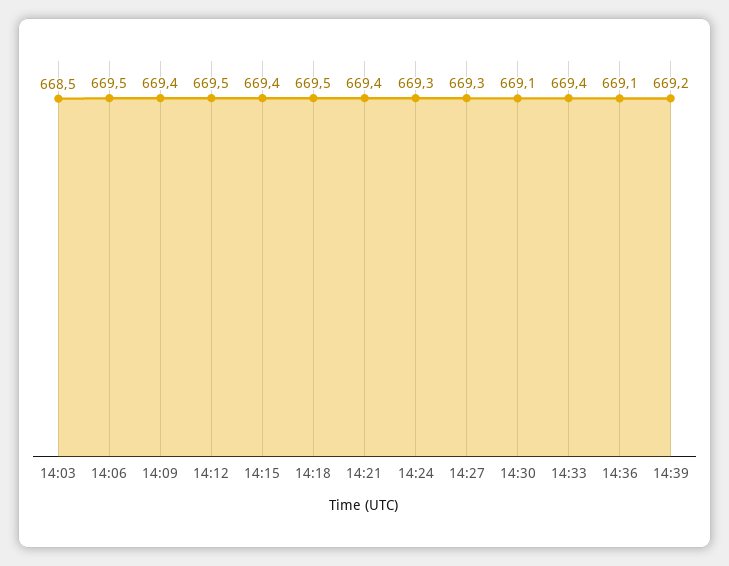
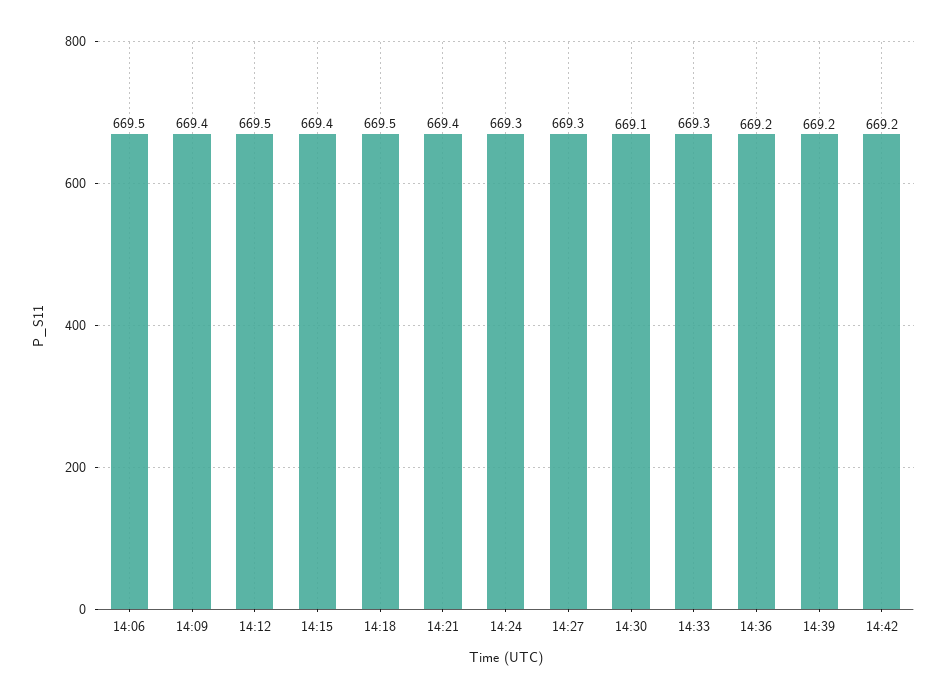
14:03: 668.5 -> none
14:33: 669.4 -> 669.3
14:36: 669.1 -> 669.2
14:42: none -> 669.2

